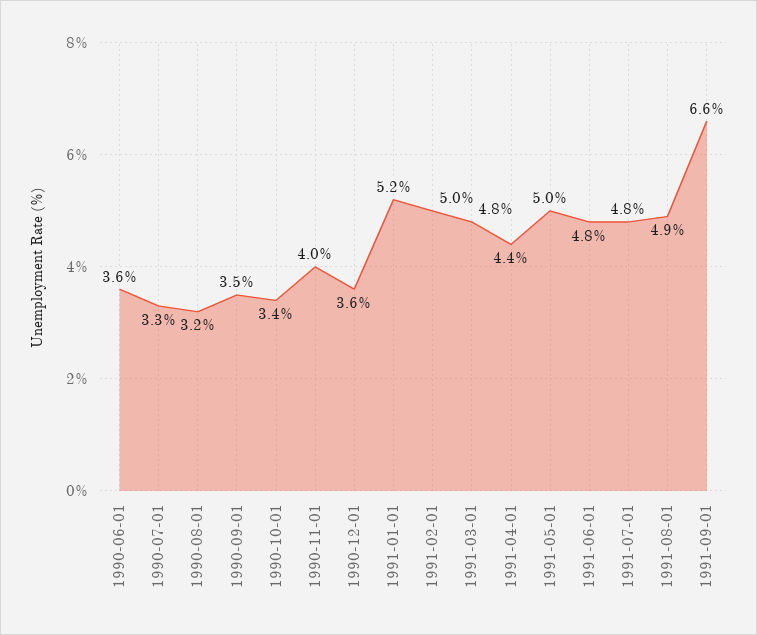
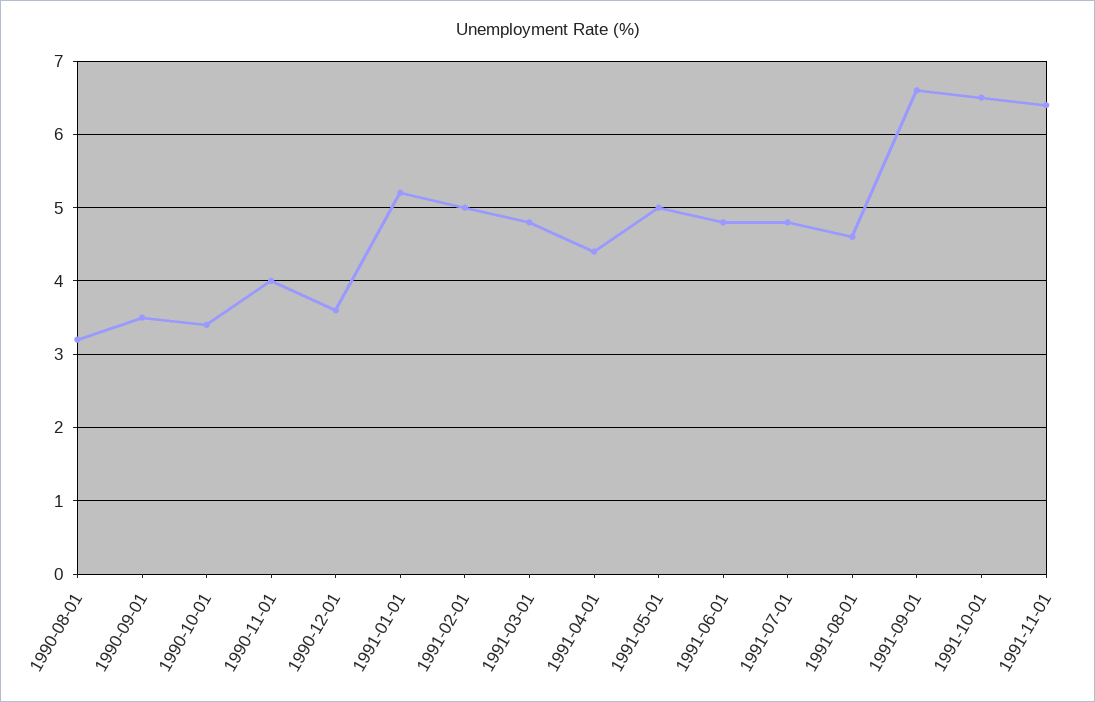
1990-06-01: 3.6 -> none
1990-07-01: 3.3 -> none
1991-08-01: 4.9 -> 4.6
1991-10-01: none -> 6.5
1991-11-01: none -> 6.4

